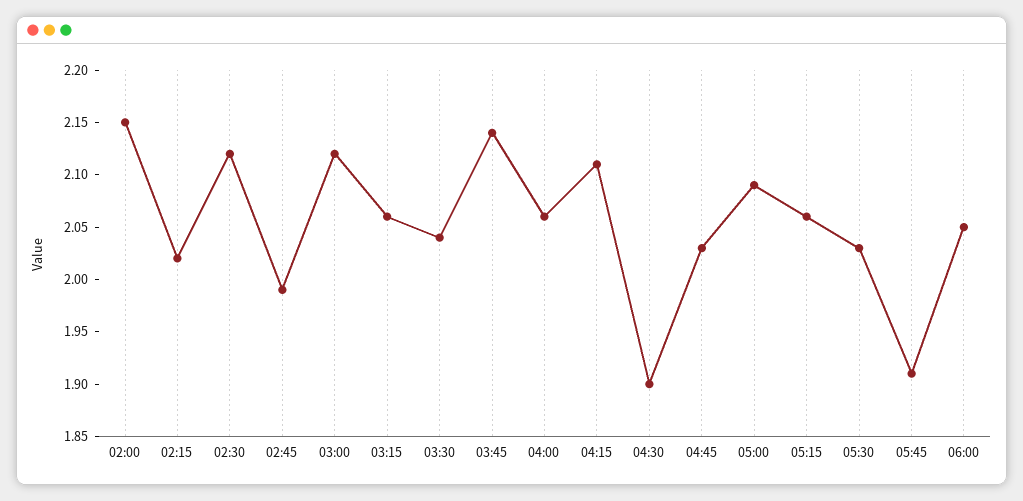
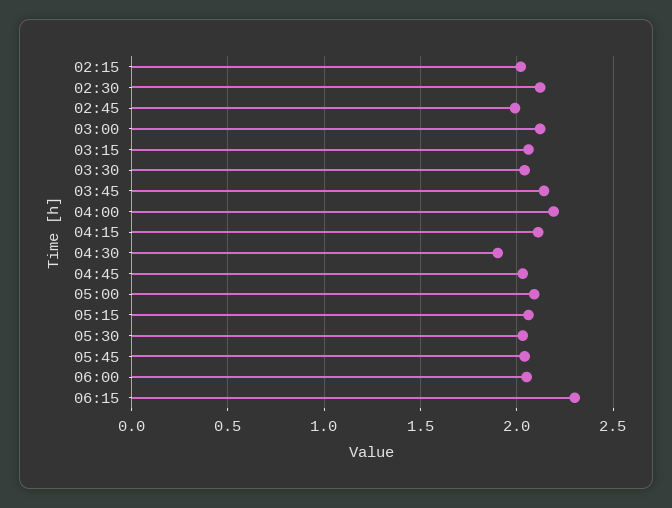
02:00: 2.15 -> none
04:00: 2.06 -> 2.2
05:45: 1.91 -> 2.05
06:15: none -> 2.3

